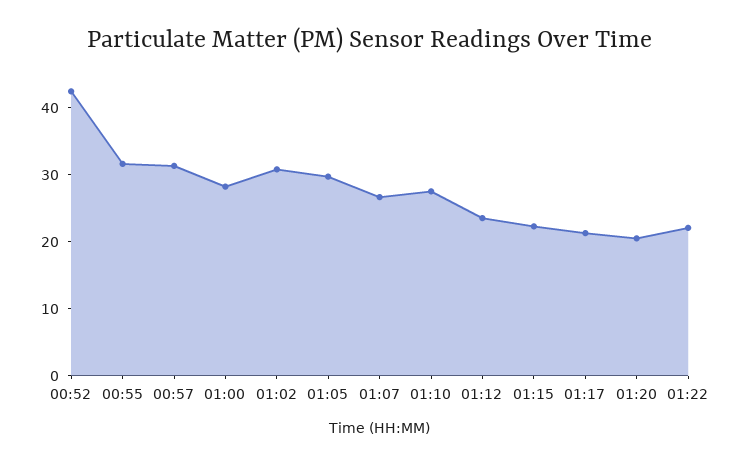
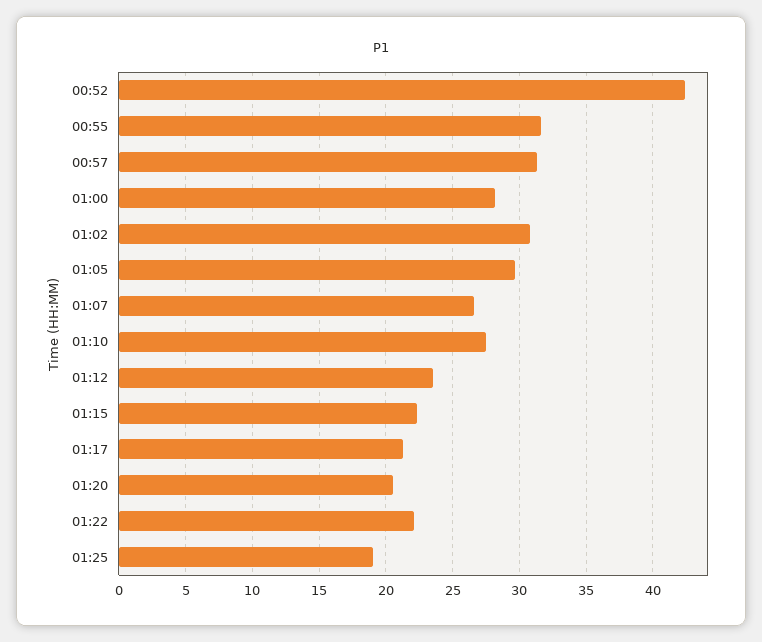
01:25: none -> 19

